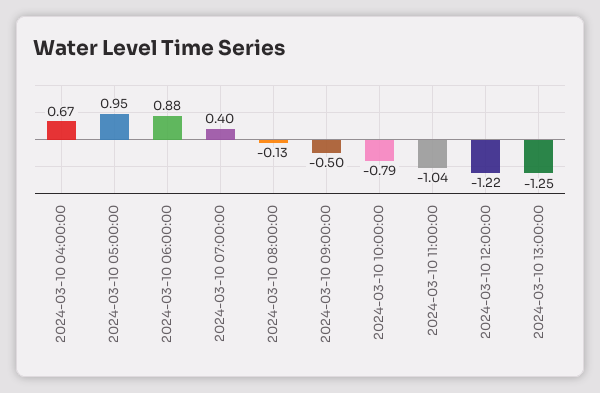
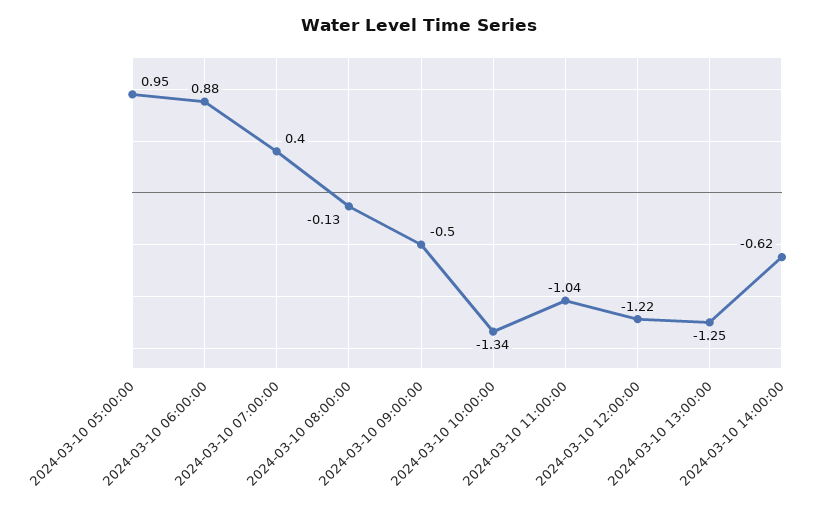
2024-03-10 04:00:00: 0.67 -> none
2024-03-10 10:00:00: -0.79 -> -1.34
2024-03-10 14:00:00: none -> -0.62

